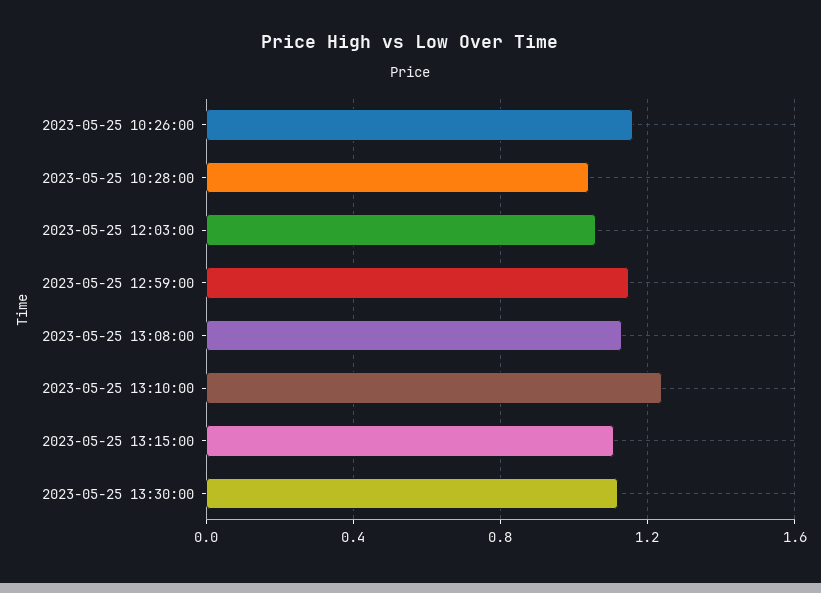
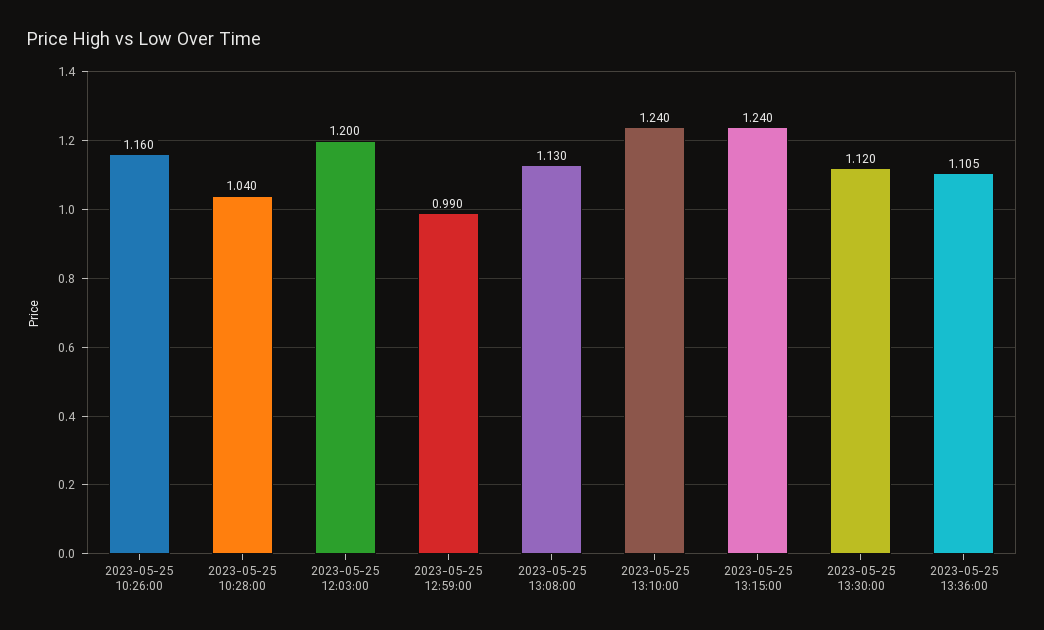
2023-05-25 12:03:00: 1.05 -> 1.2
2023-05-25 12:59:00: 1.15 -> 0.99
2023-05-25 13:15:00: 1.1 -> 1.24
2023-05-25 13:36:00: none -> 1.105

